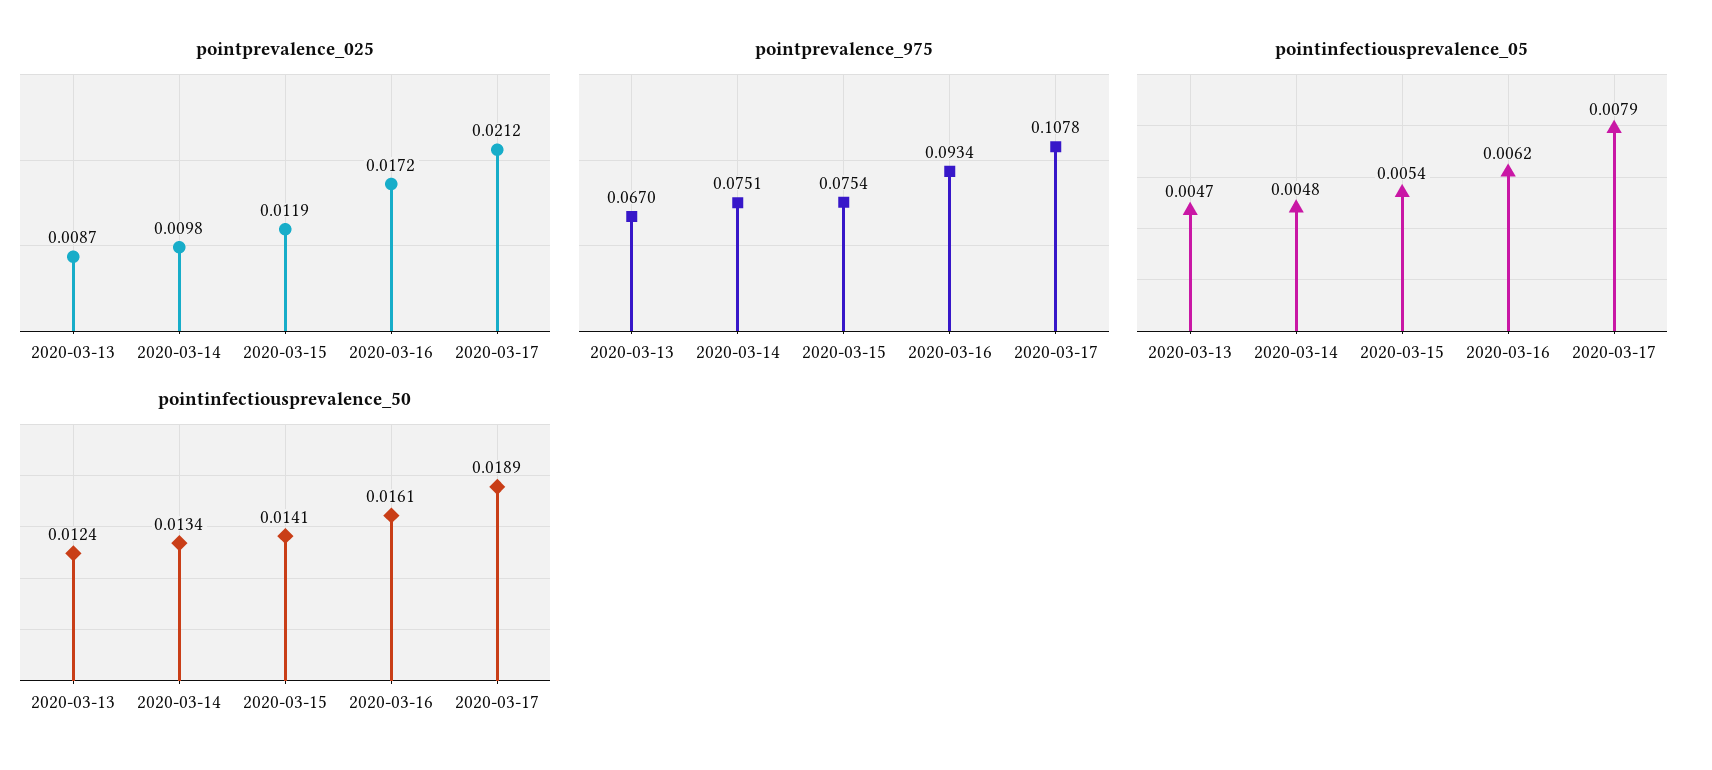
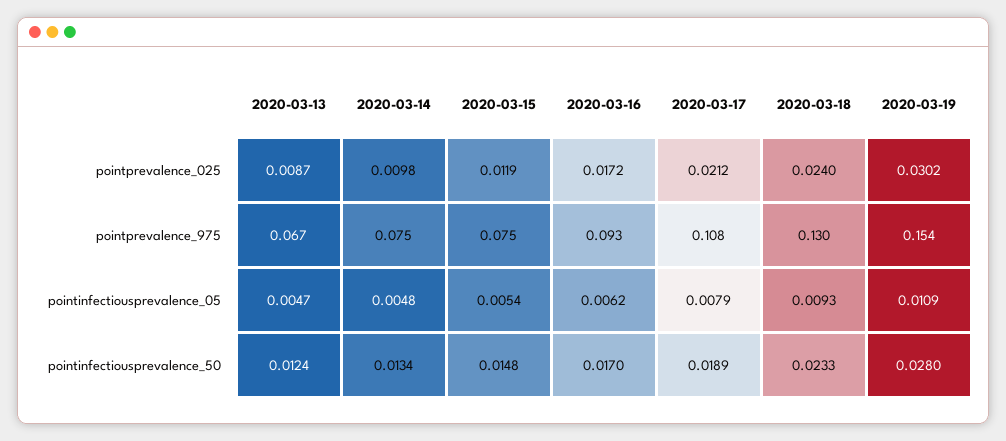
pointinfectiousprevalence_50, 2020-03-15: 0.0141 -> 0.0148
pointinfectiousprevalence_50, 2020-03-16: 0.0161 -> 0.017
pointprevalence_025, 2020-03-18: none -> 0.024
pointprevalence_025, 2020-03-19: none -> 0.0302
pointprevalence_975, 2020-03-18: none -> 0.13
pointprevalence_975, 2020-03-19: none -> 0.154
pointinfectiousprevalence_05, 2020-03-18: none -> 0.0093
pointinfectiousprevalence_05, 2020-03-19: none -> 0.0109
pointinfectiousprevalence_50, 2020-03-18: none -> 0.0233
pointinfectiousprevalence_50, 2020-03-19: none -> 0.028

